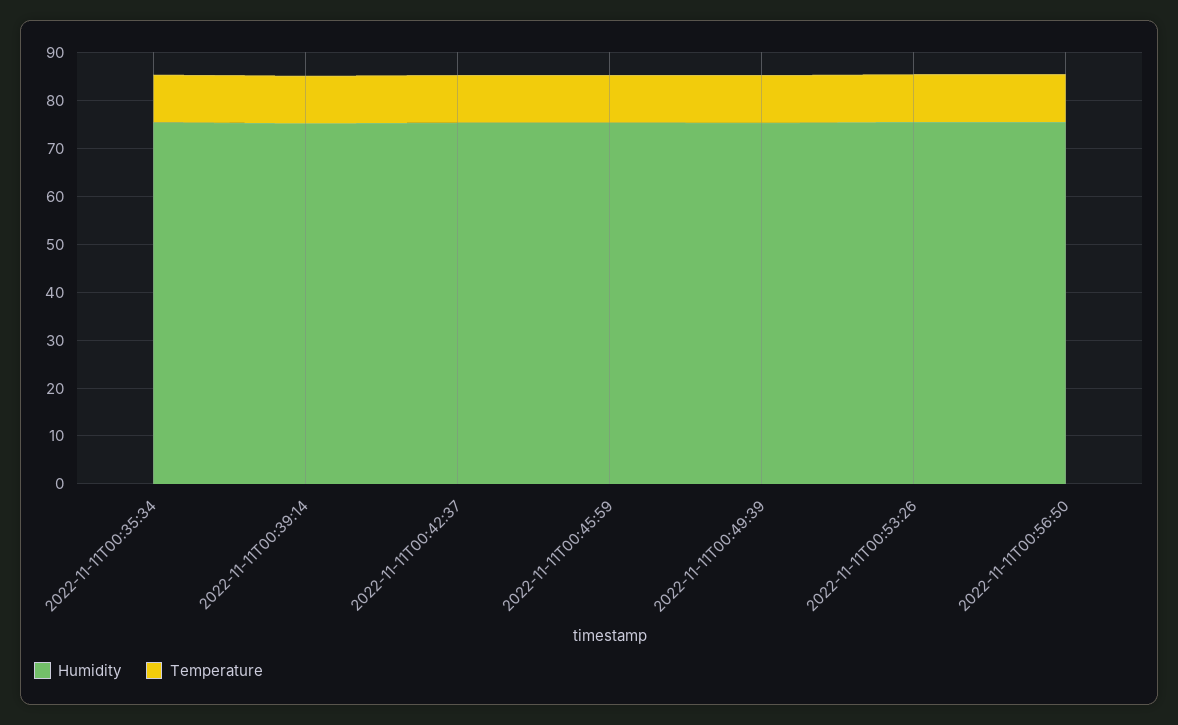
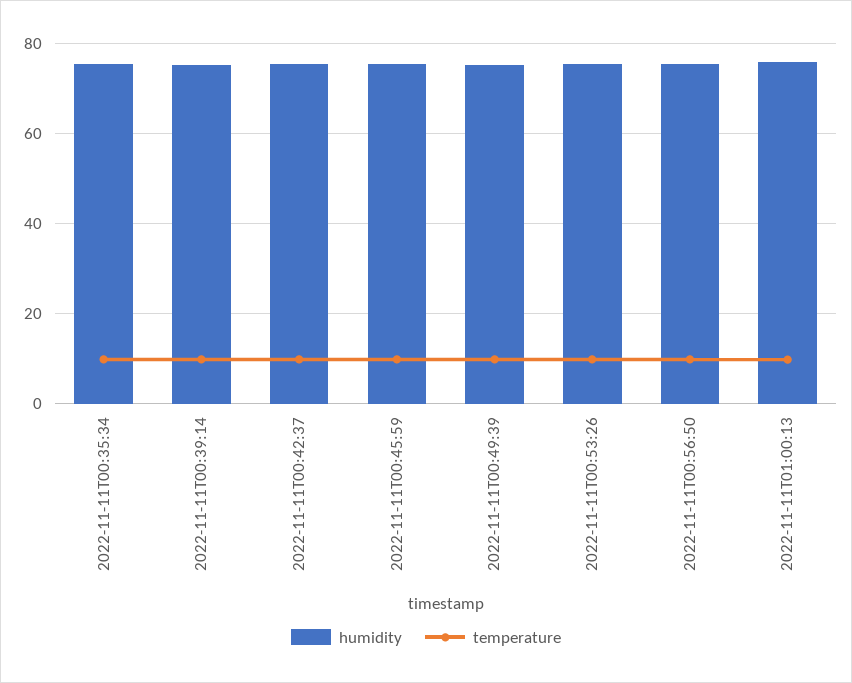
Humidity, 2022-11-11T01:00:13: none -> 76
Temperature, 2022-11-11T01:00:13: none -> 10

